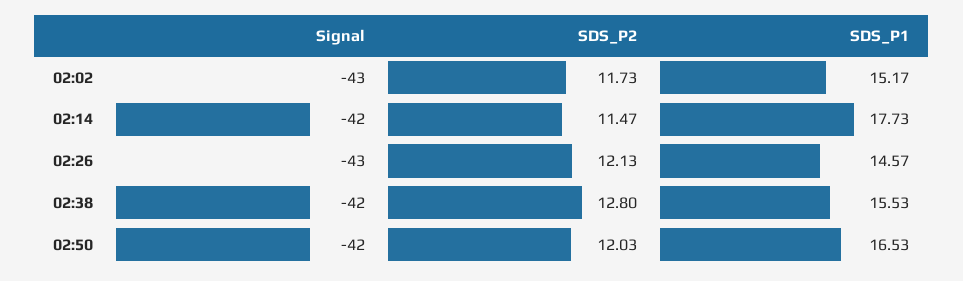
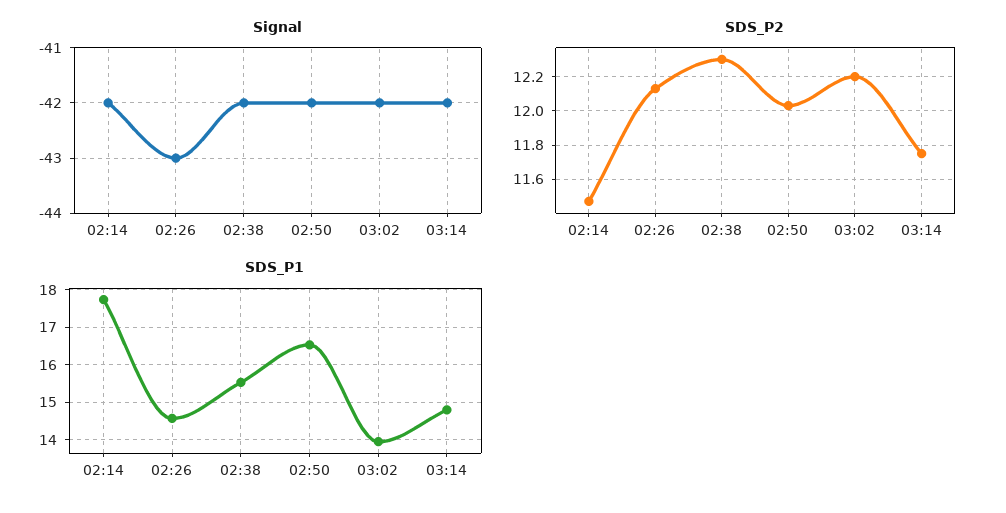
Signal, 02:02: -43 -> none
SDS_P2, 02:02: 11.73 -> none
SDS_P1, 02:02: 15.17 -> none
SDS_P2, 02:38: 12.8 -> 12.3
Signal, 03:02: none -> -42
Signal, 03:14: none -> -42
SDS_P2, 03:02: none -> 12.2
SDS_P2, 03:14: none -> 11.75
SDS_P1, 03:02: none -> 14
SDS_P1, 03:14: none -> 14.8

